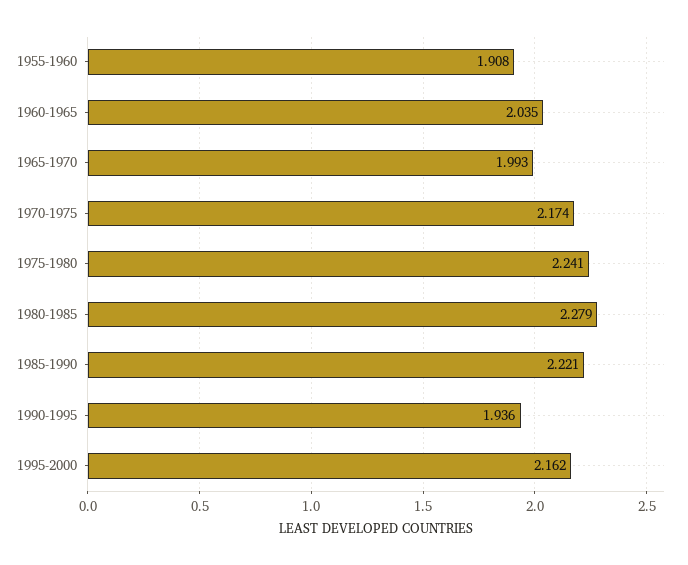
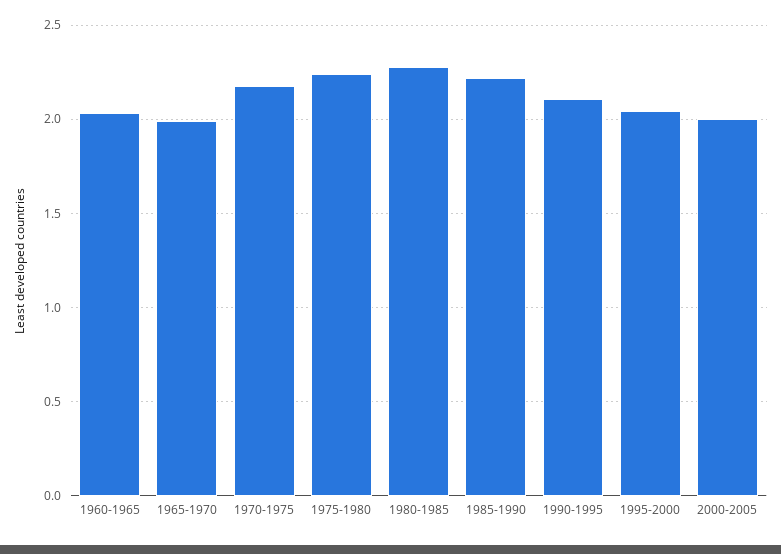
1955-1960: 1.908 -> none
1990-1995: 1.936 -> 2.1
1995-2000: 2.162 -> 2.05
2000-2005: none -> 2

